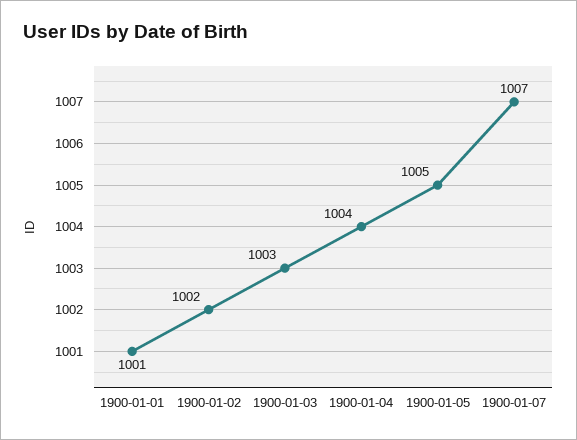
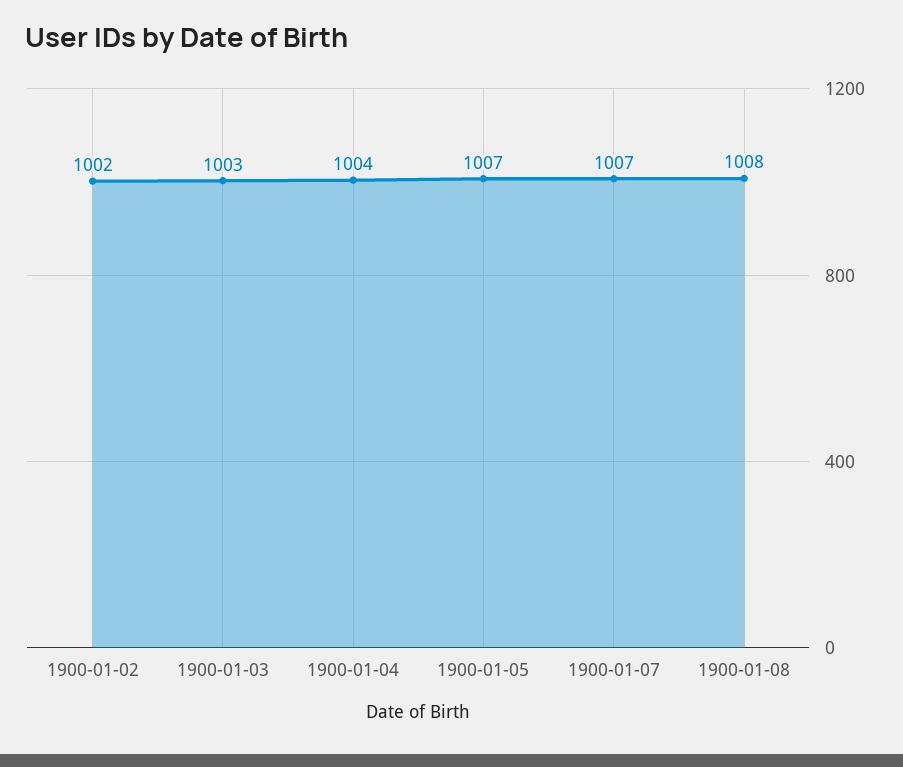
1900-01-01: 1001 -> none
1900-01-05: 1005 -> 1007
1900-01-08: none -> 1008

